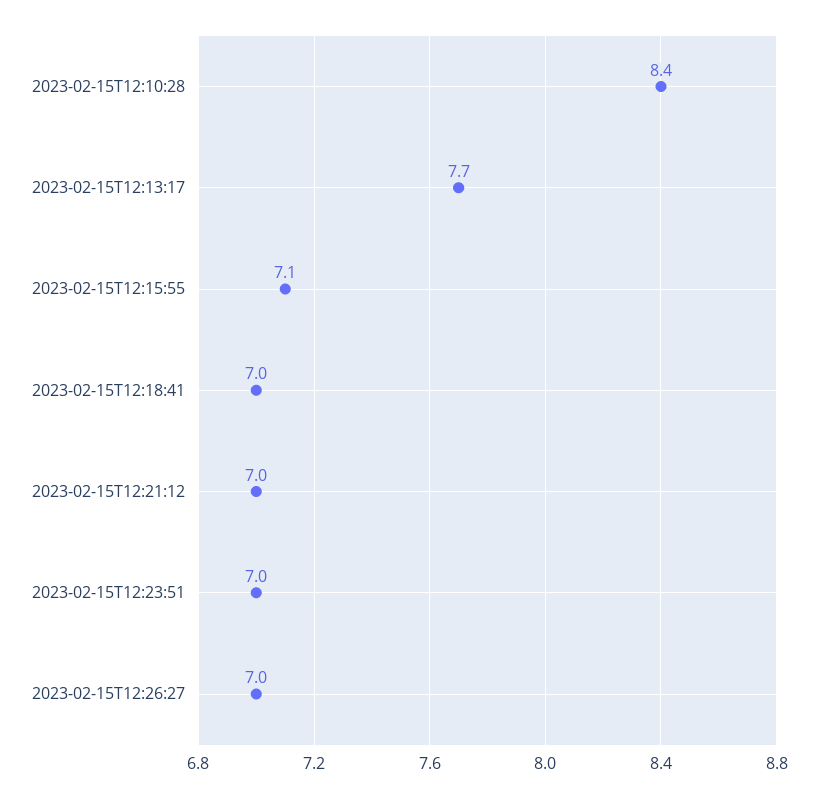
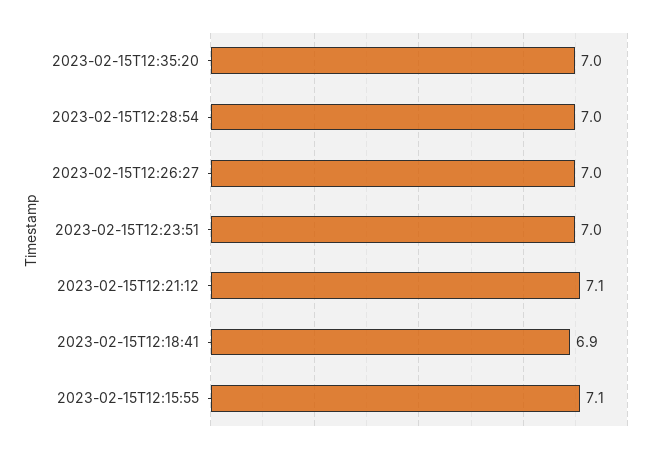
2023-02-15T12:10:28: 8.4 -> none
2023-02-15T12:13:17: 7.7 -> none
2023-02-15T12:18:41: 7 -> 6.9
2023-02-15T12:21:12: 7 -> 7.1
2023-02-15T12:35:20: none -> 7
2023-02-15T12:28:54: none -> 7

